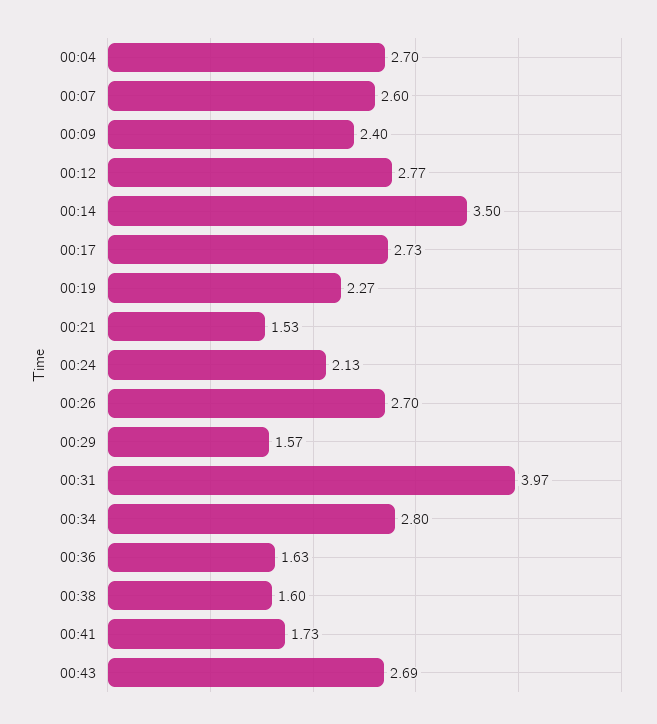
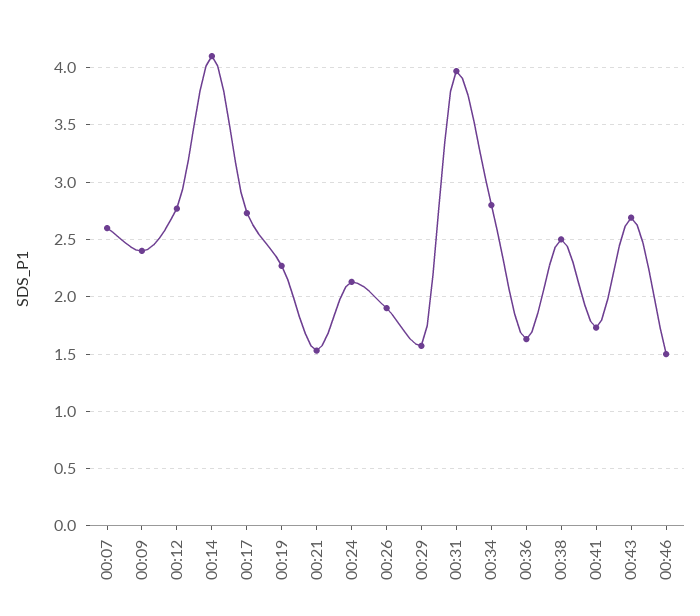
00:04: 2.7 -> none
00:14: 3.5 -> 4.1
00:26: 2.7 -> 1.9
00:38: 1.6 -> 2.5
00:46: none -> 1.5

